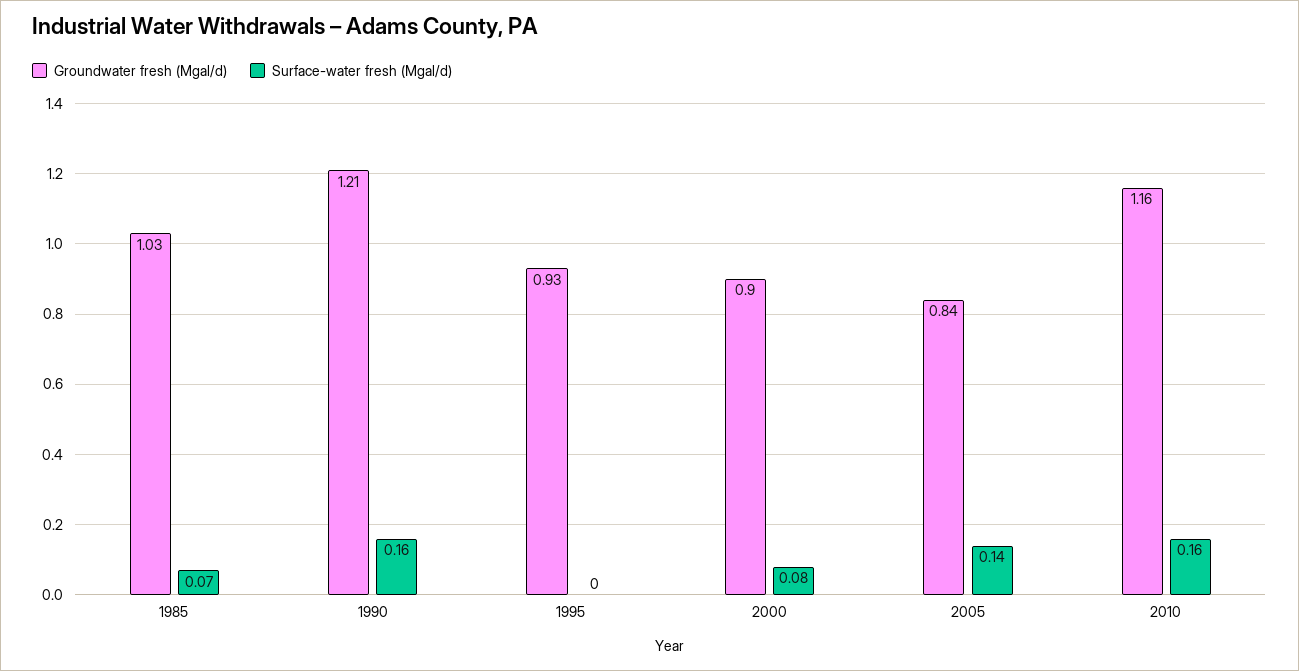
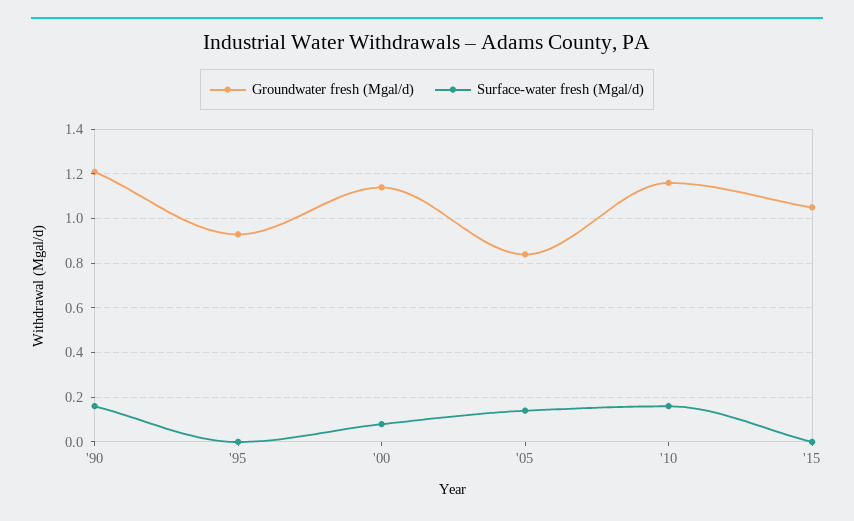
Groundwater fresh (Mgal/d), 1985: 1.03 -> none
Surface-water fresh (Mgal/d), 1985: 0.07 -> none
Groundwater fresh (Mgal/d), 2000: 0.9 -> 1.15
Groundwater fresh (Mgal/d), '15: none -> 1.05
Surface-water fresh (Mgal/d), '15: none -> 0

